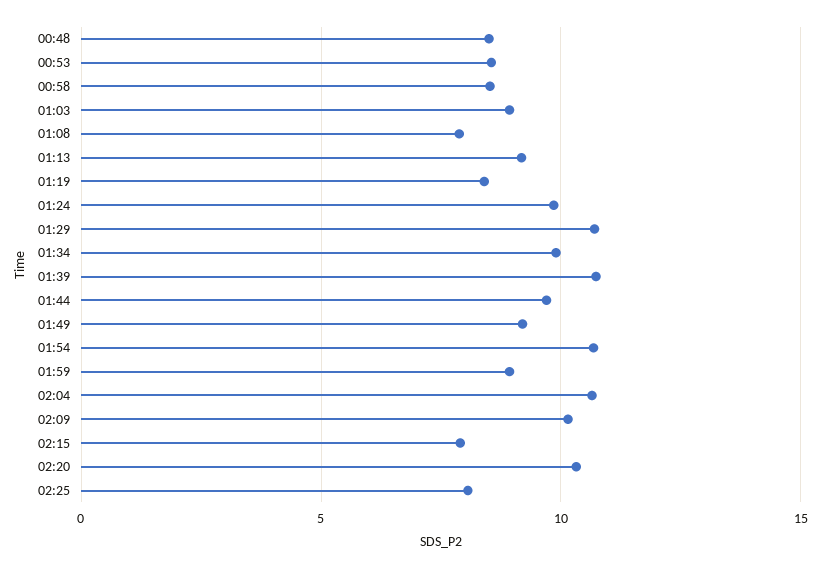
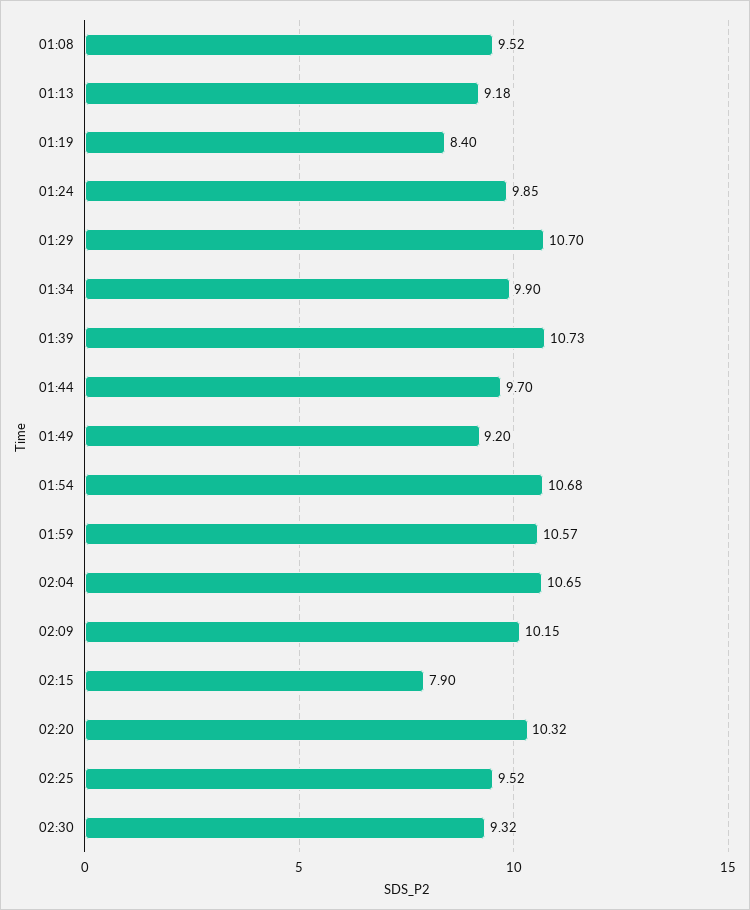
00:48: 8.5 -> none
00:53: 8.5 -> none
00:58: 8.5 -> none
01:03: 9 -> none
01:08: 8 -> 9.52
01:59: 9 -> 10.57
02:25: 8 -> 9.52
02:30: none -> 9.32

